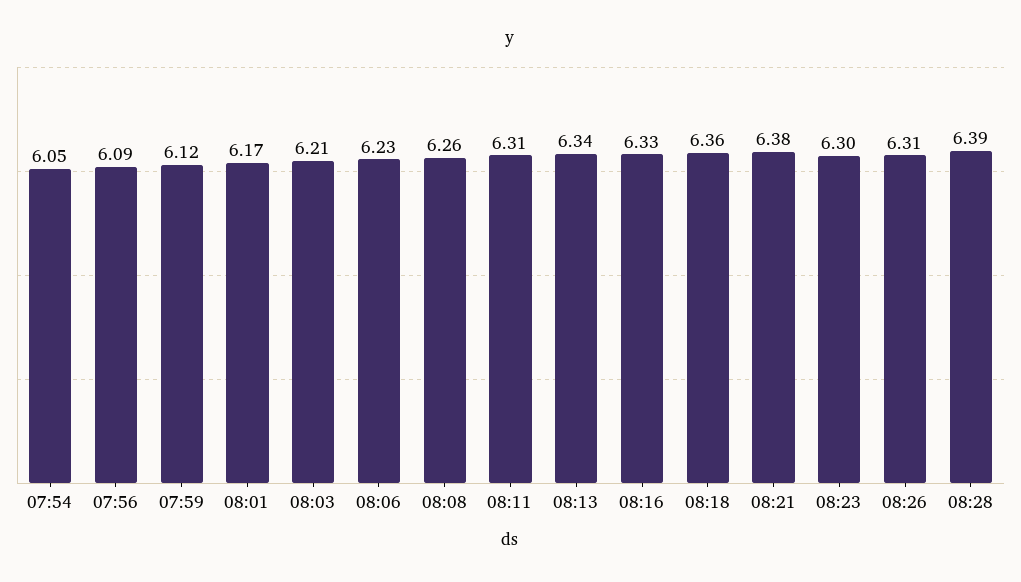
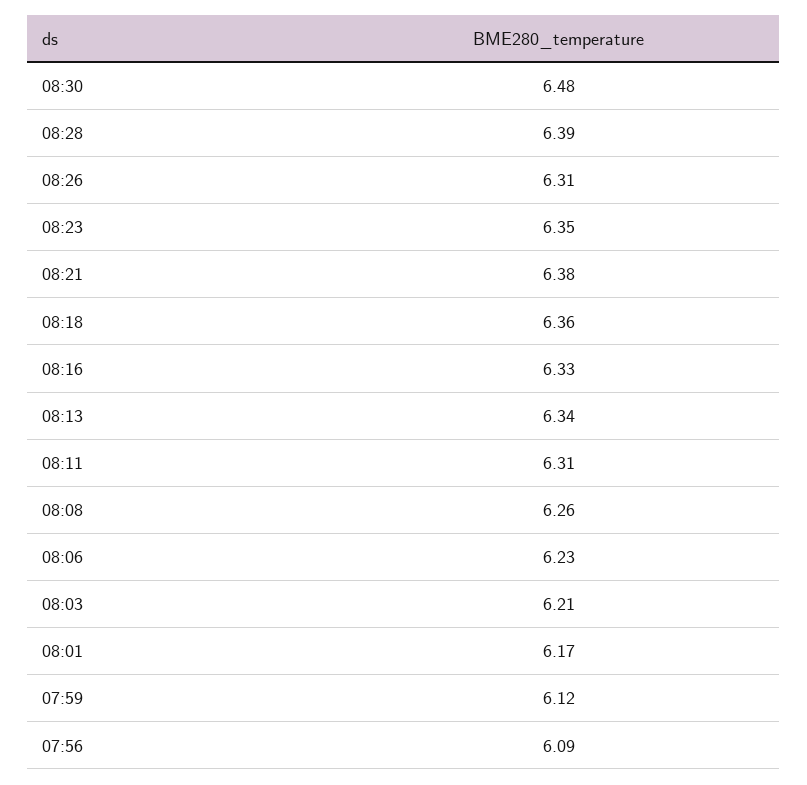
07:54: 6.05 -> none
08:23: 6.3 -> 6.35
08:30: none -> 6.48

